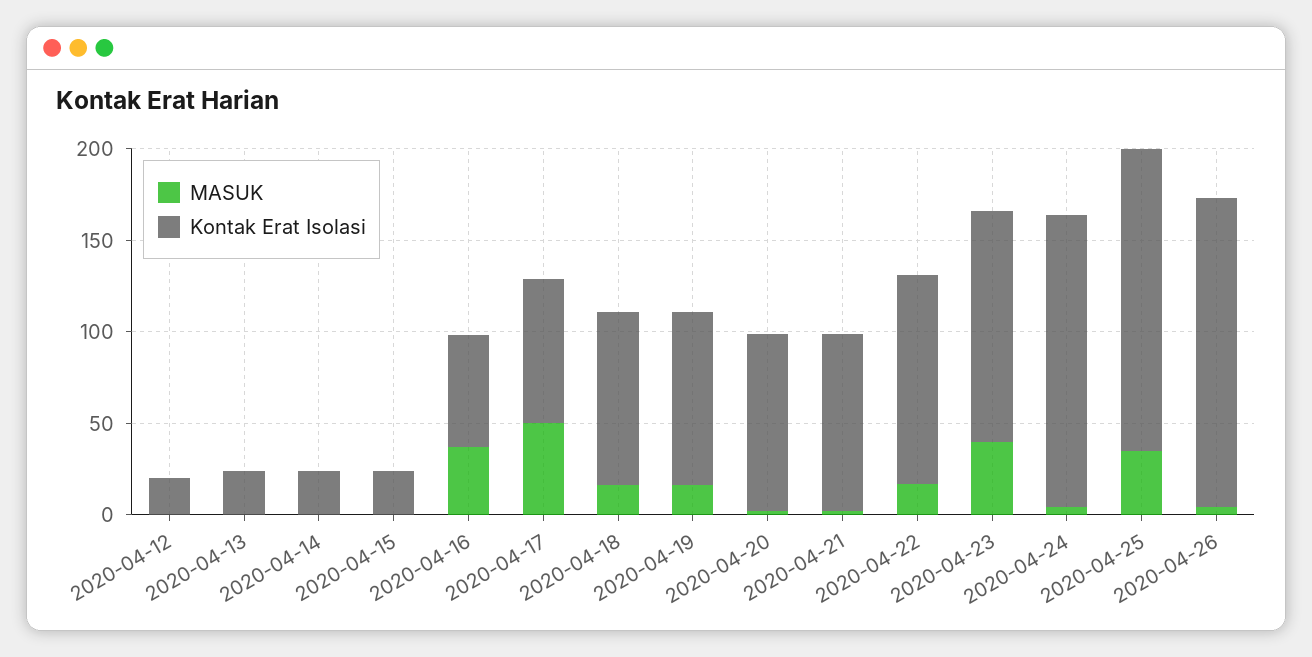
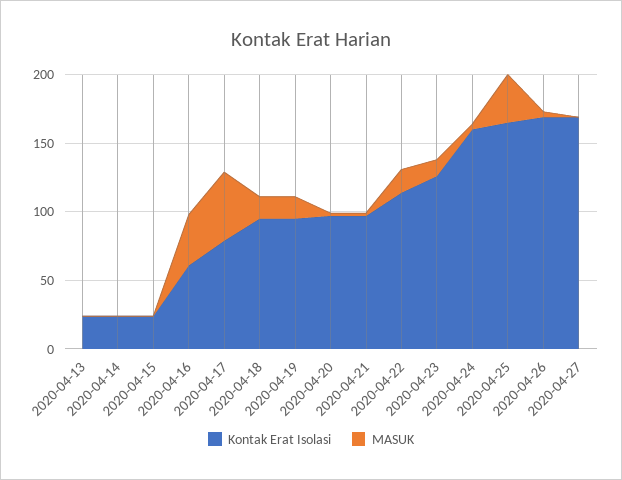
MASUK, 2020-04-12: 0 -> none
Kontak Erat Isolasi, 2020-04-12: 20 -> none
MASUK, 2020-04-23: 40 -> 10
Kontak Erat Isolasi, 2020-04-27: none -> 170
MASUK, 2020-04-27: none -> 0

